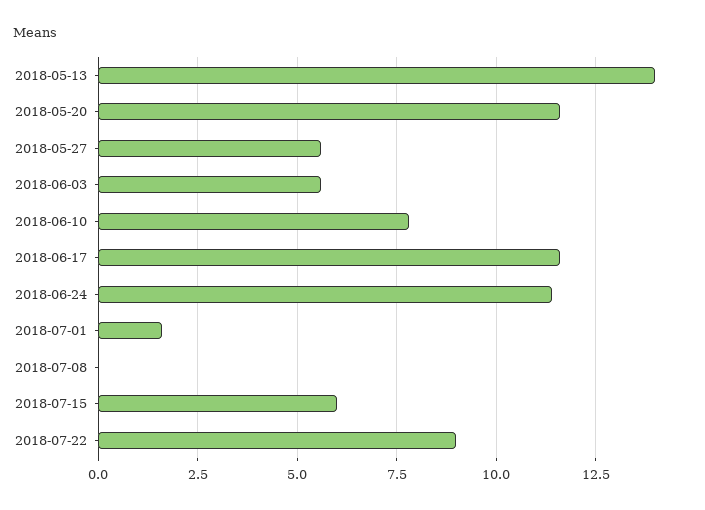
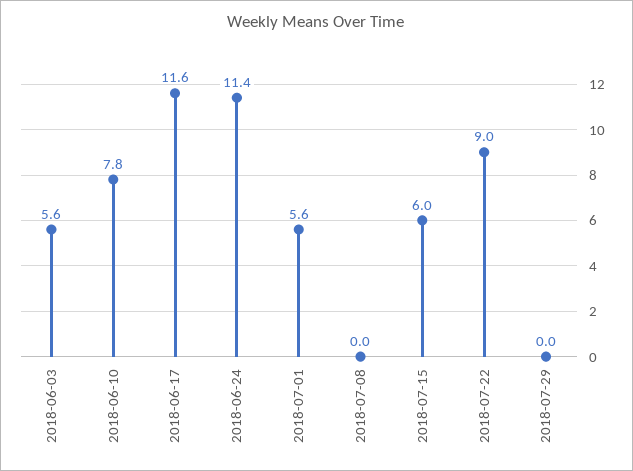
2018-05-13: 14 -> none
2018-05-20: 11.5 -> none
2018-05-27: 5.5 -> none
2018-07-01: 1.5 -> 5.6
2018-07-29: none -> 0

